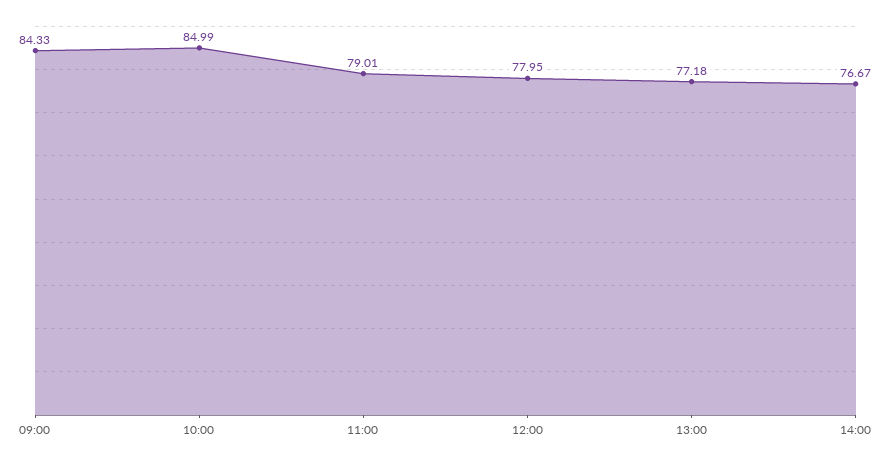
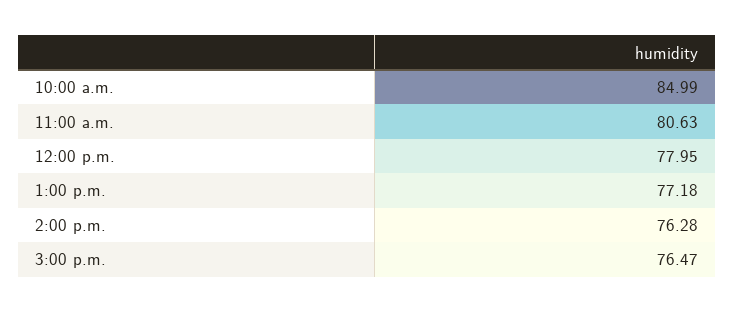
09:00: 84.33 -> none
11:00: 79.01 -> 80.63
14:00: 76.67 -> 76.28
3:00 p.m.: none -> 76.47

